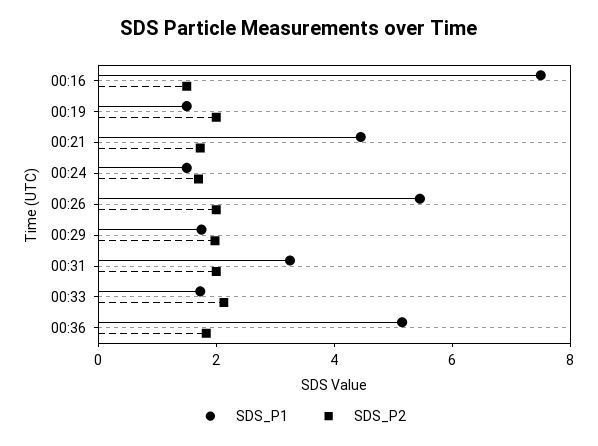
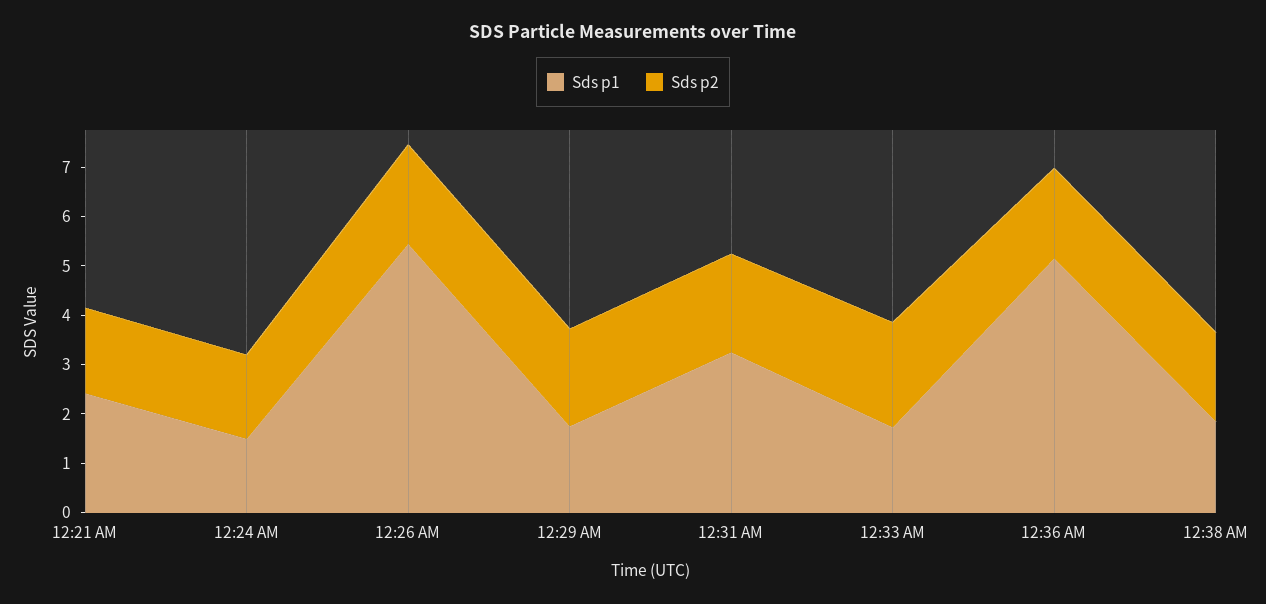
SDS_P1, 00:16: 7.5 -> none
SDS_P2, 00:16: 1.5 -> none
SDS_P1, 00:19: 1.5 -> none
SDS_P2, 00:19: 2 -> none
SDS_P1, 00:21: 4.5 -> 2.4
SDS_P1, 12:38 AM: none -> 1.8
SDS_P2, 12:38 AM: none -> 1.8

